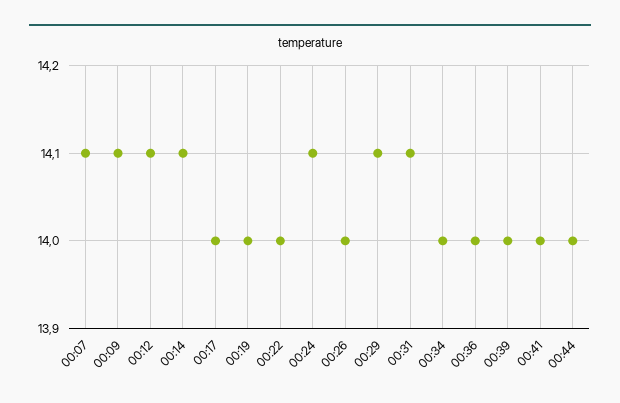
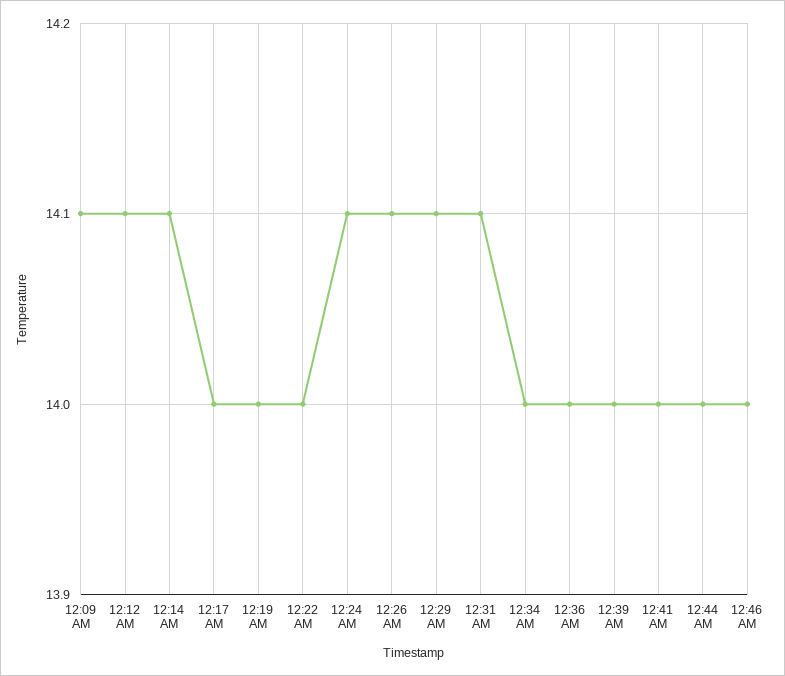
00:07: 14.1 -> none
00:26: 14 -> 14.1
12:46 AM: none -> 14

